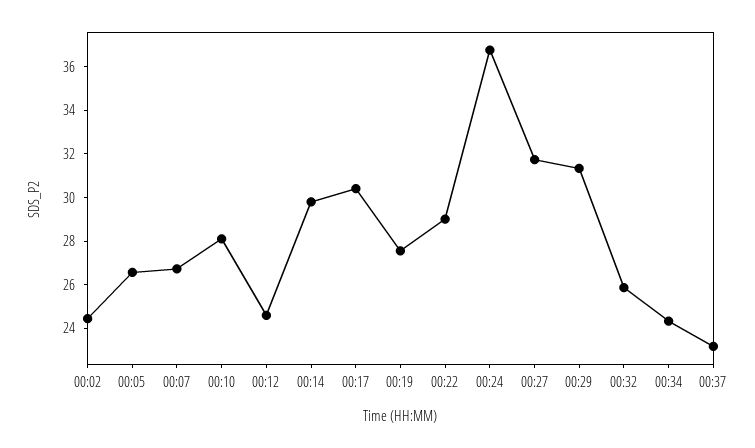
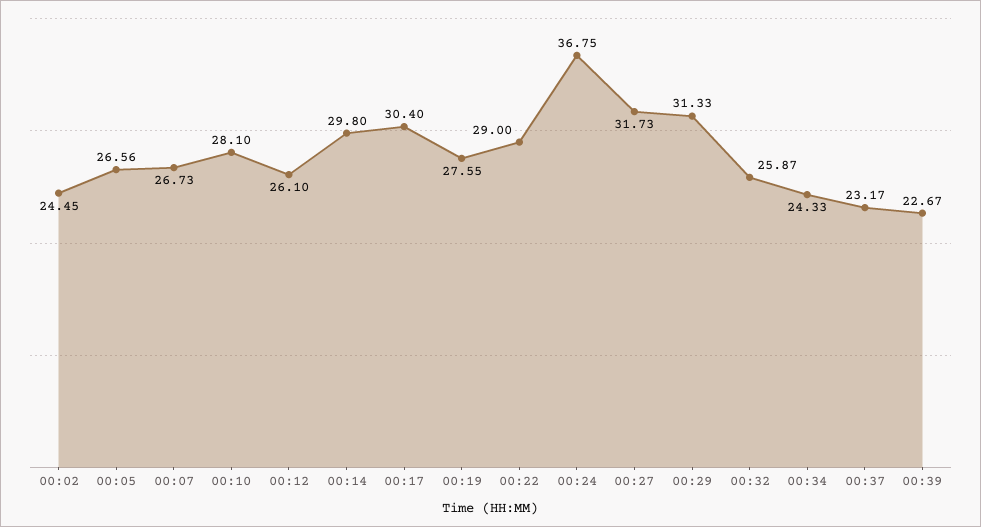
00:12: 24.5 -> 26.1
00:39: none -> 22.67

